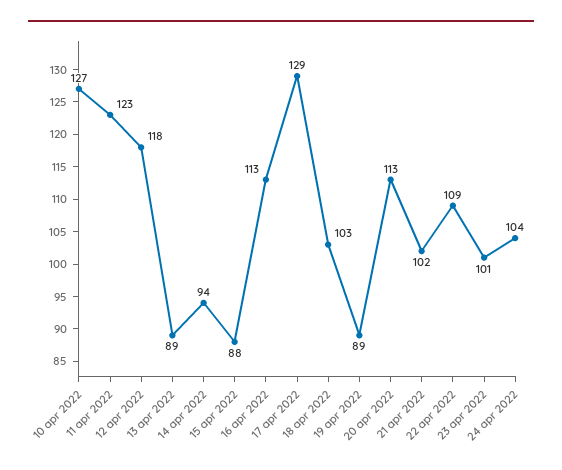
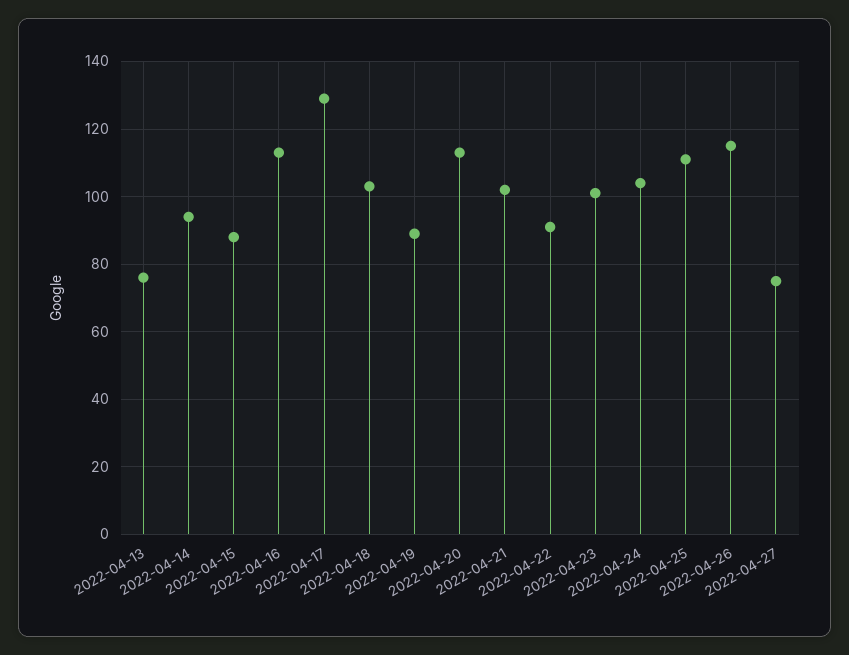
10 apr 2022: 127 -> none
11 apr 2022: 123 -> none
12 apr 2022: 118 -> none
13 apr 2022: 89 -> 75
22 apr 2022: 109 -> 90
2022-04-25: none -> 110
2022-04-26: none -> 115
2022-04-27: none -> 75

